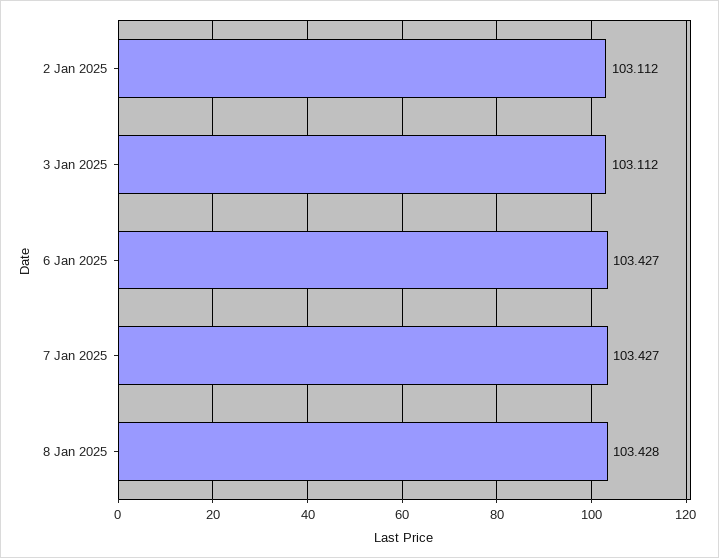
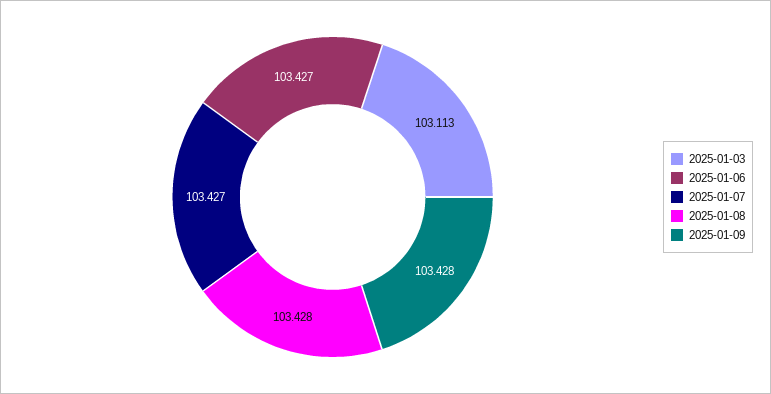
2 Jan 2025: 103.112 -> none
3 Jan 2025: 103.112 -> 103.113
2025-01-09: none -> 103.428

